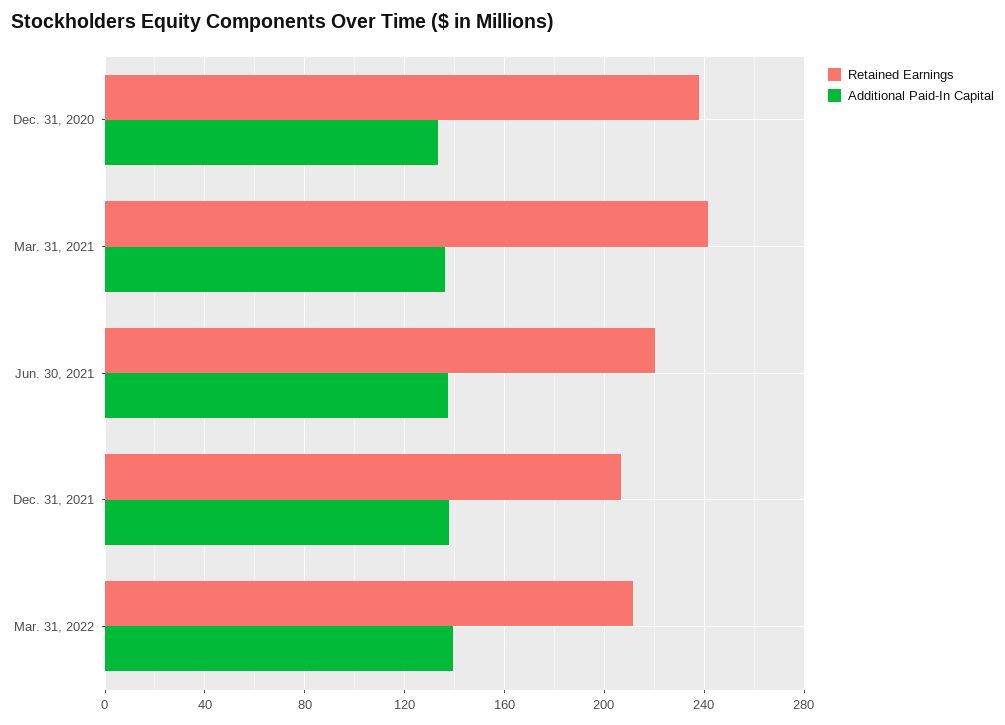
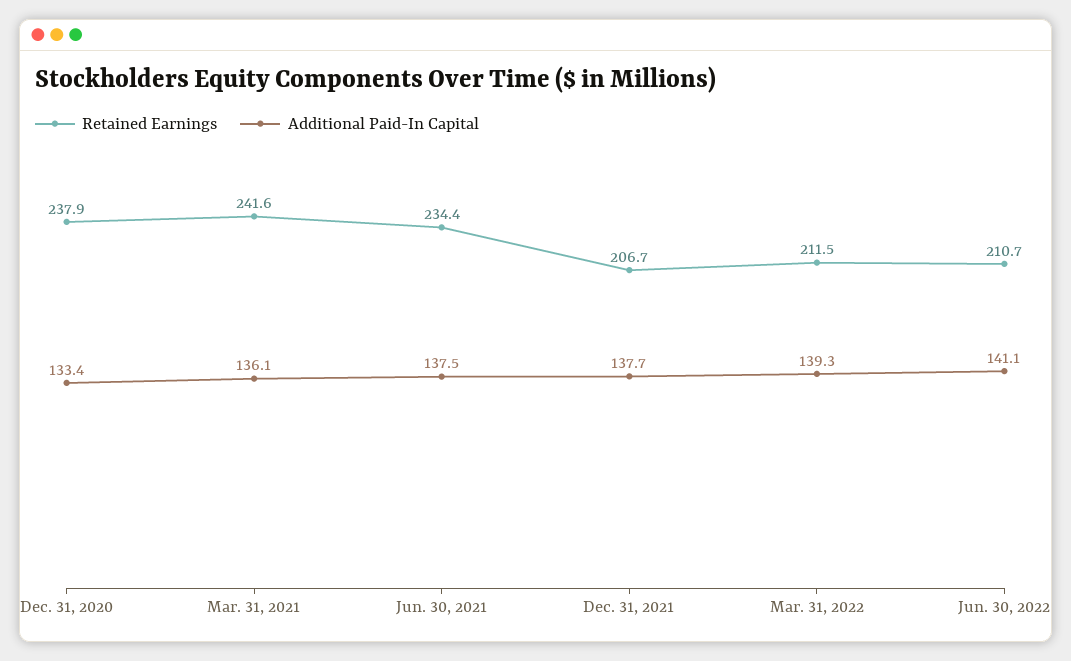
Retained Earnings, Jun. 30, 2021: 220 -> 234.4
Retained Earnings, Jun. 30, 2022: none -> 210.7
Additional Paid-In Capital, Jun. 30, 2022: none -> 141.1

